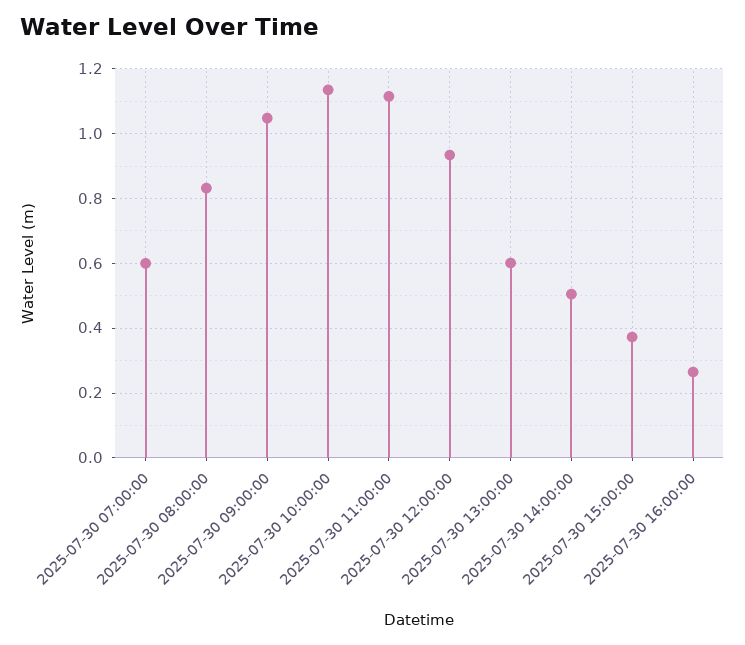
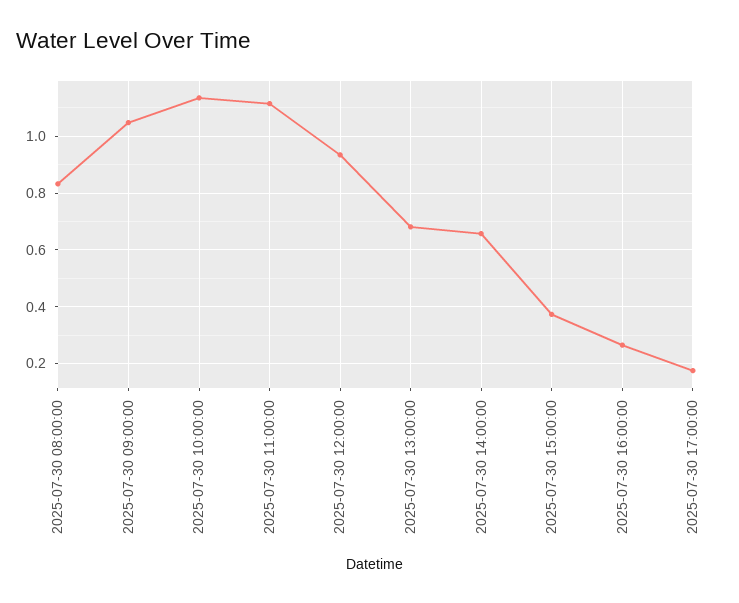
2025-07-30 07:00:00: 0.6 -> none
2025-07-30 13:00:00: 0.6 -> 0.675
2025-07-30 14:00:00: 0.5 -> 0.65
2025-07-30 17:00:00: none -> 0.175

